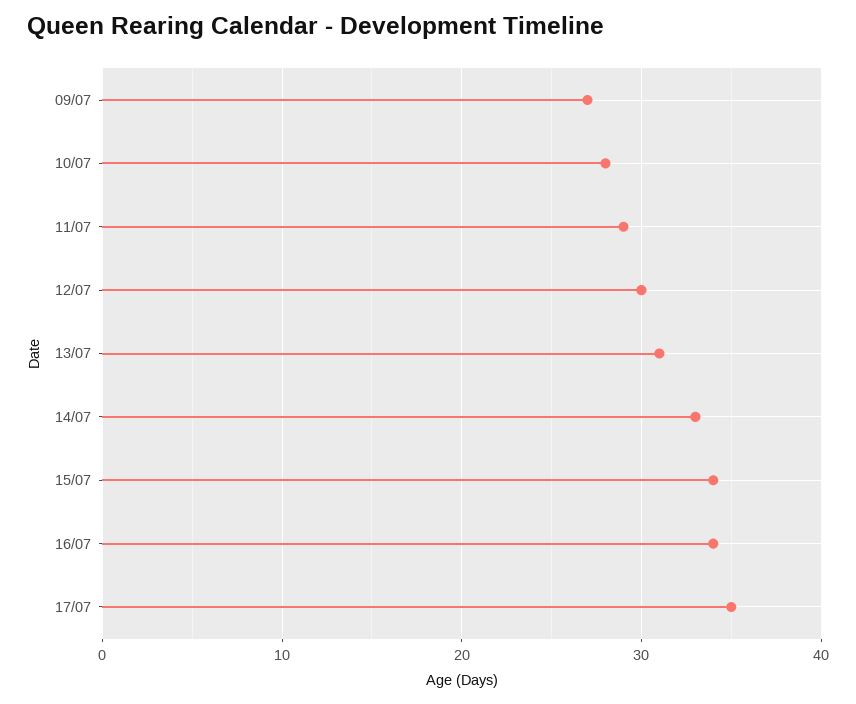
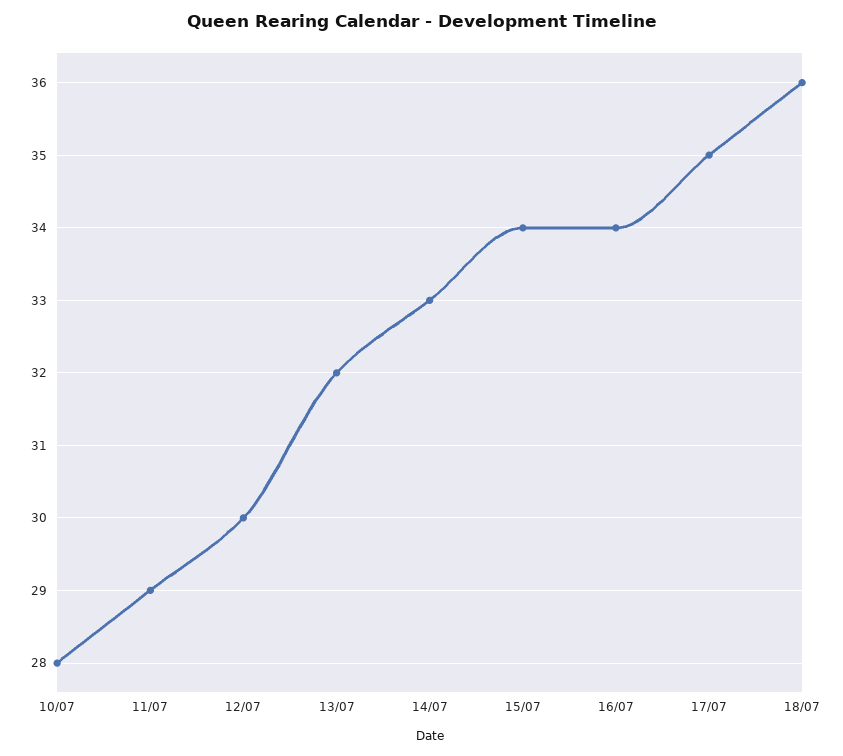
09/07: 27 -> none
13/07: 31 -> 32
18/07: none -> 36

